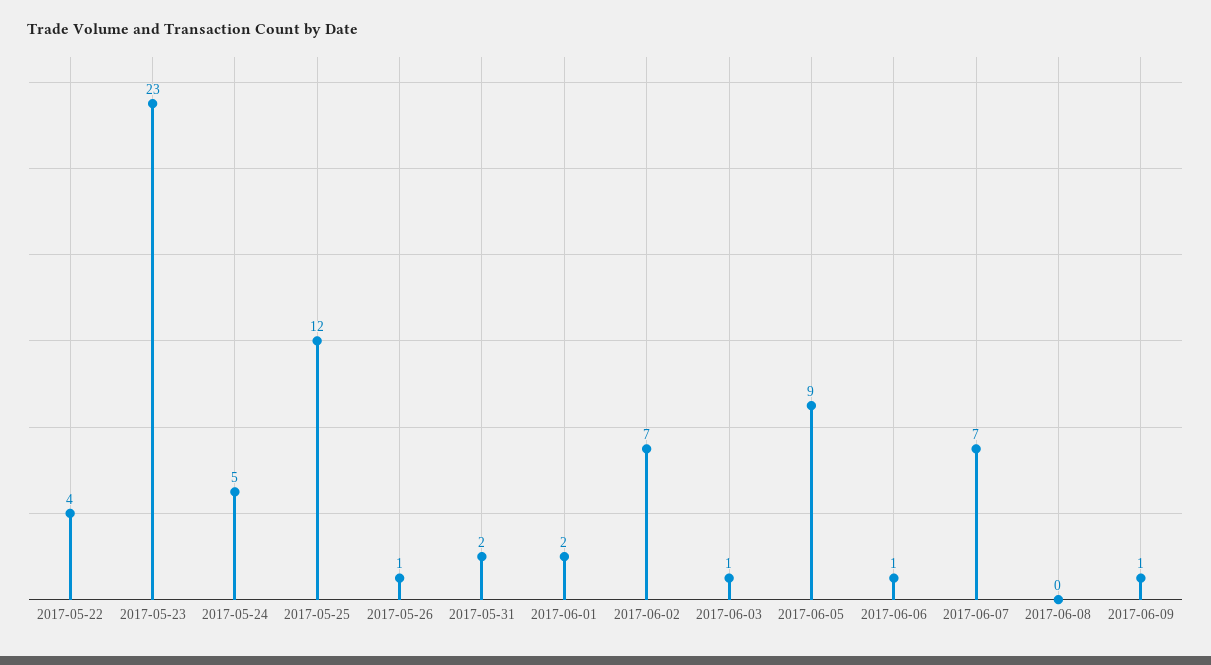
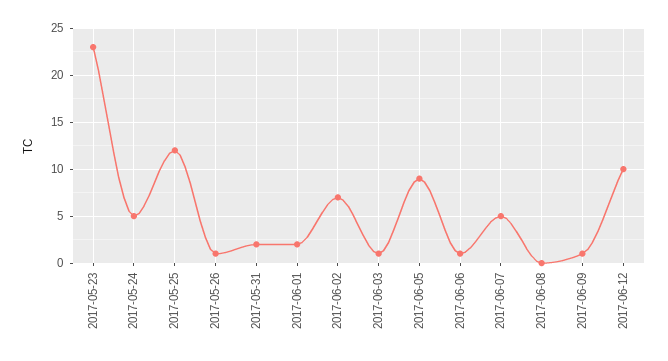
2017-05-22: 4 -> none
2017-06-07: 7 -> 5
2017-06-12: none -> 10

